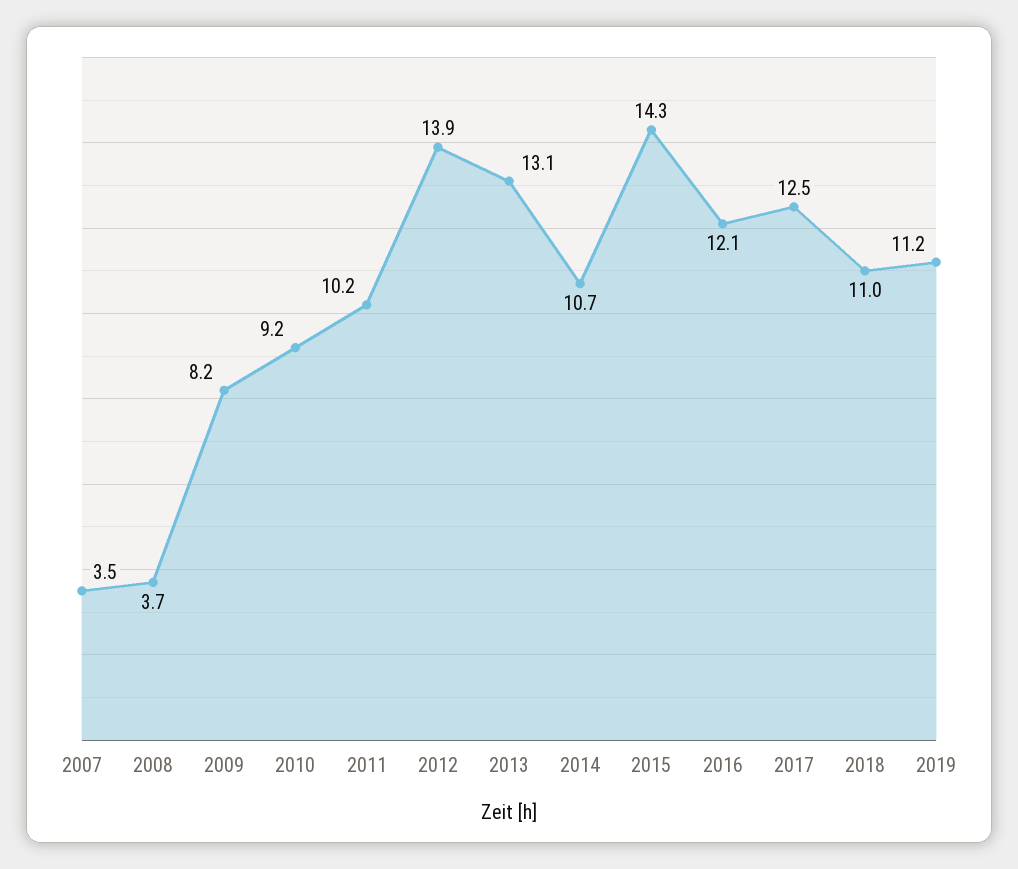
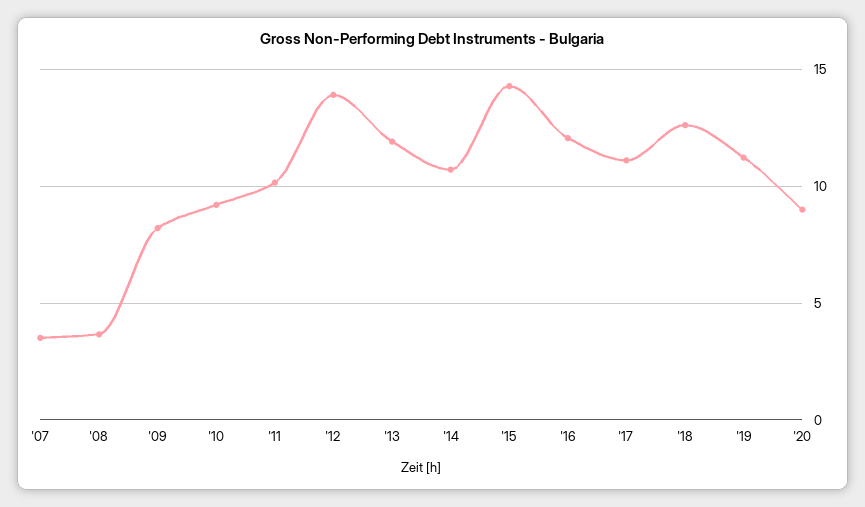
2013: 13.1 -> 12
2017: 12.5 -> 11
2018: 11 -> 12.5
'20: none -> 9

